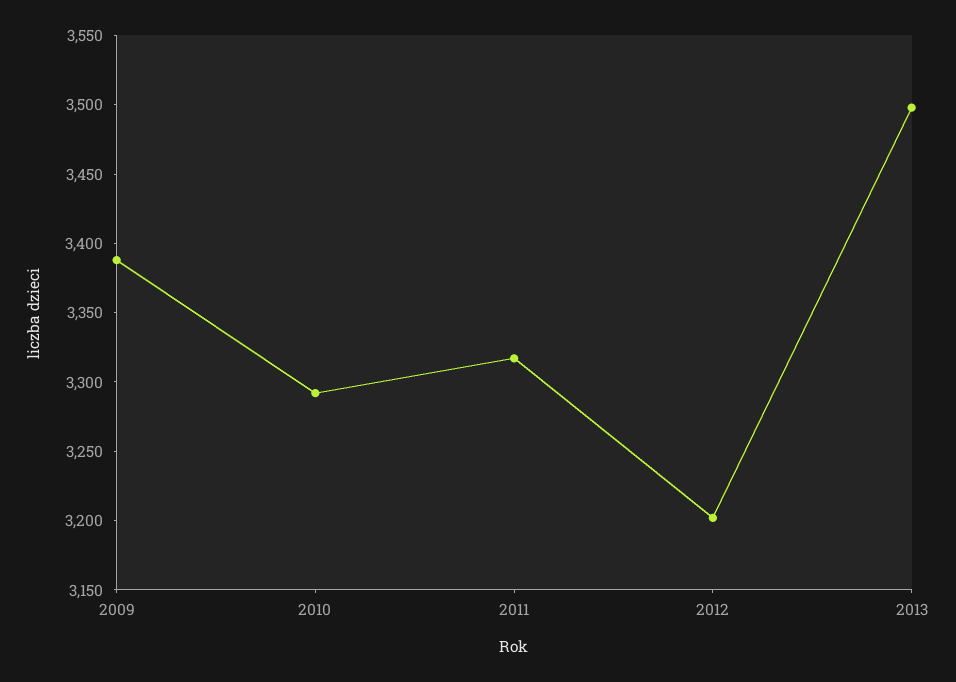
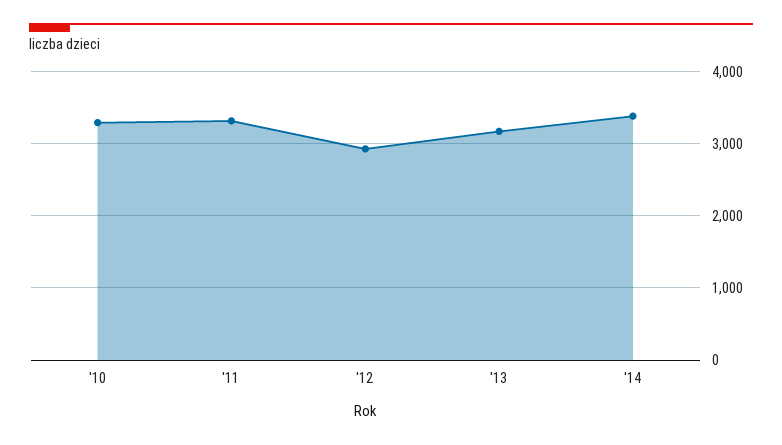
2009: 3390 -> none
2012: 3200 -> 2900
2013: 3500 -> 3200
'14: none -> 3400

